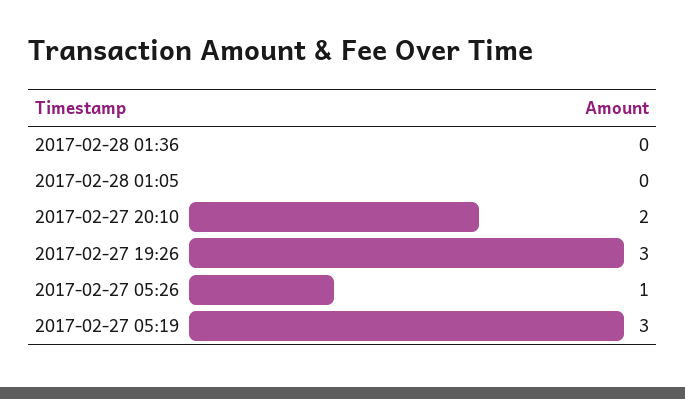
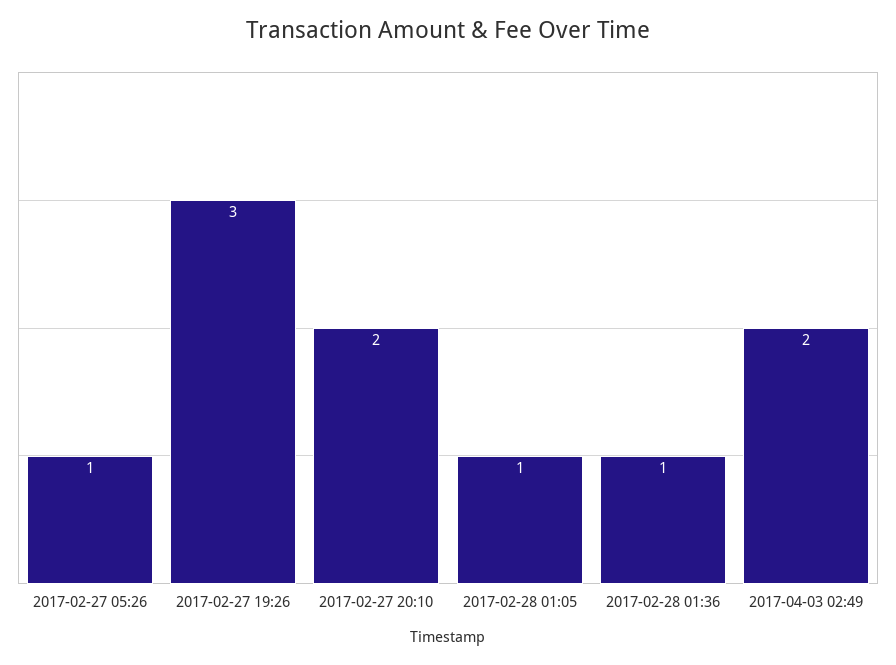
2017-02-28 01:36: 0 -> 1
2017-02-28 01:05: 0 -> 1
2017-02-27 05:19: 3 -> none
2017-04-03 02:49: none -> 2

